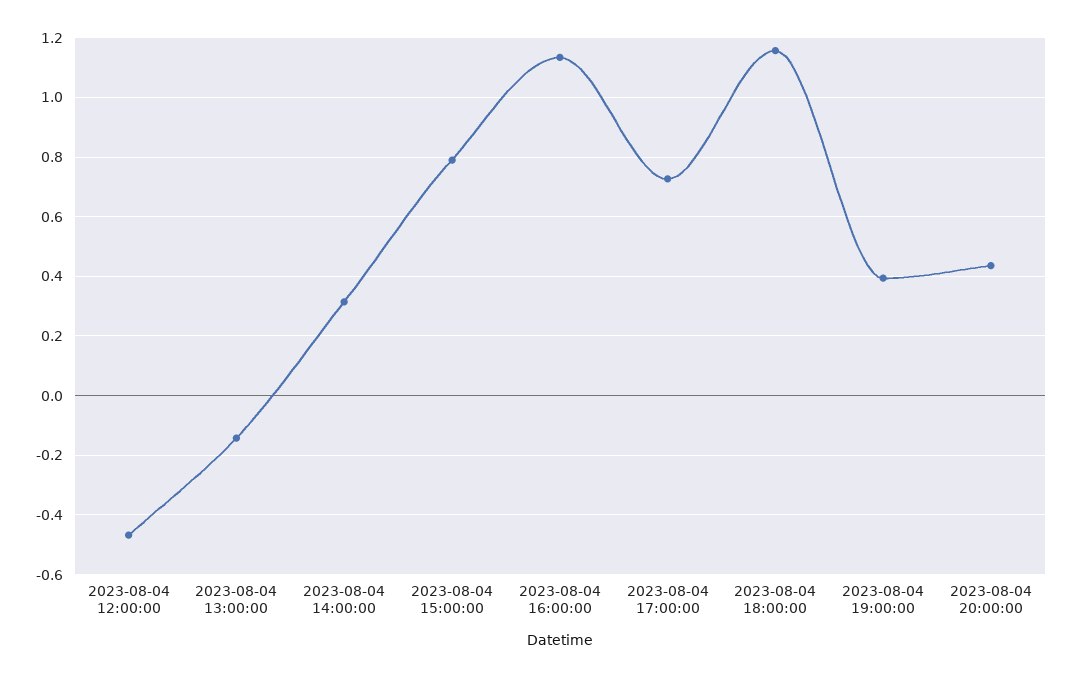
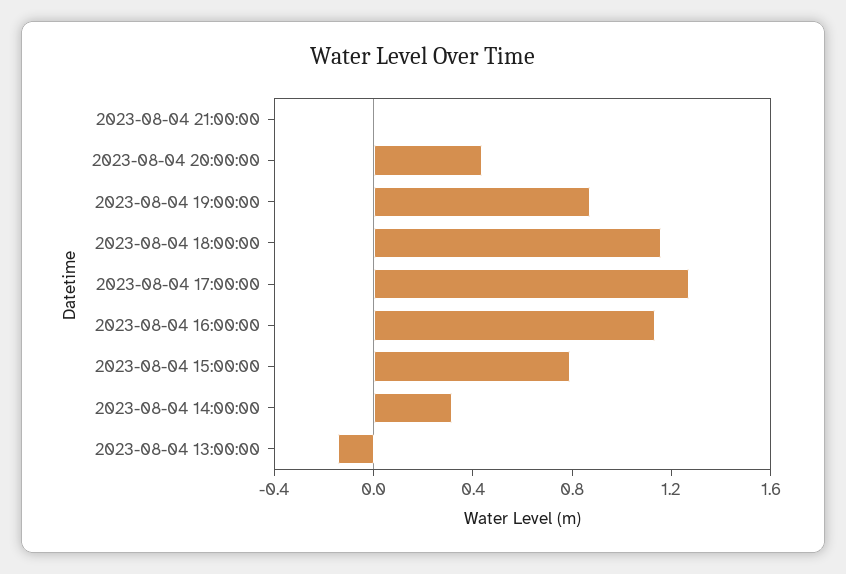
2023-08-04 12:00:00: -0.475 -> none
2023-08-04 17:00:00: 0.725 -> 1.3
2023-08-04 19:00:00: 0.4 -> 0.9
2023-08-04 21:00:00: none -> 0

